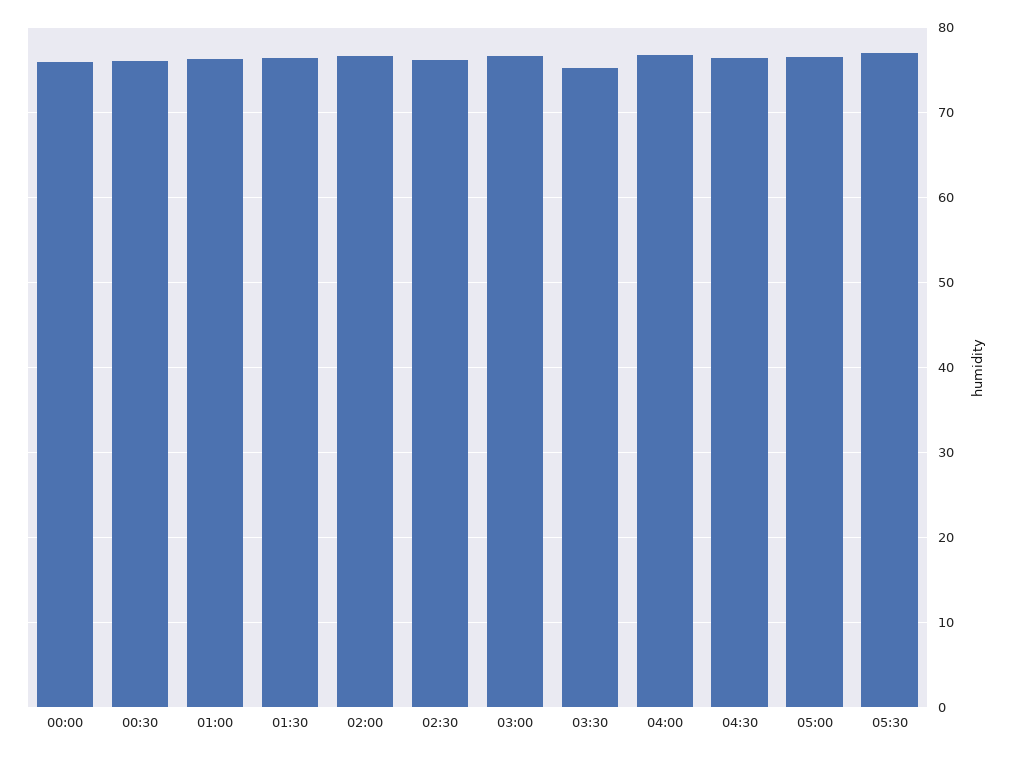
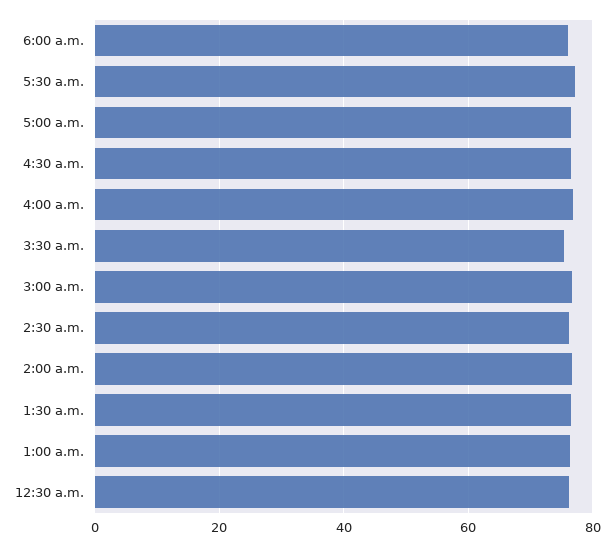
00:00: 76 -> none
6:00 a.m.: none -> 76

